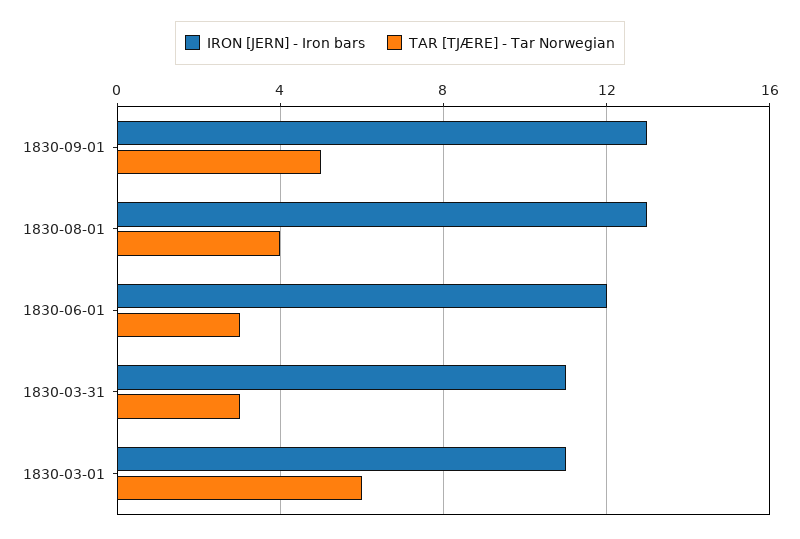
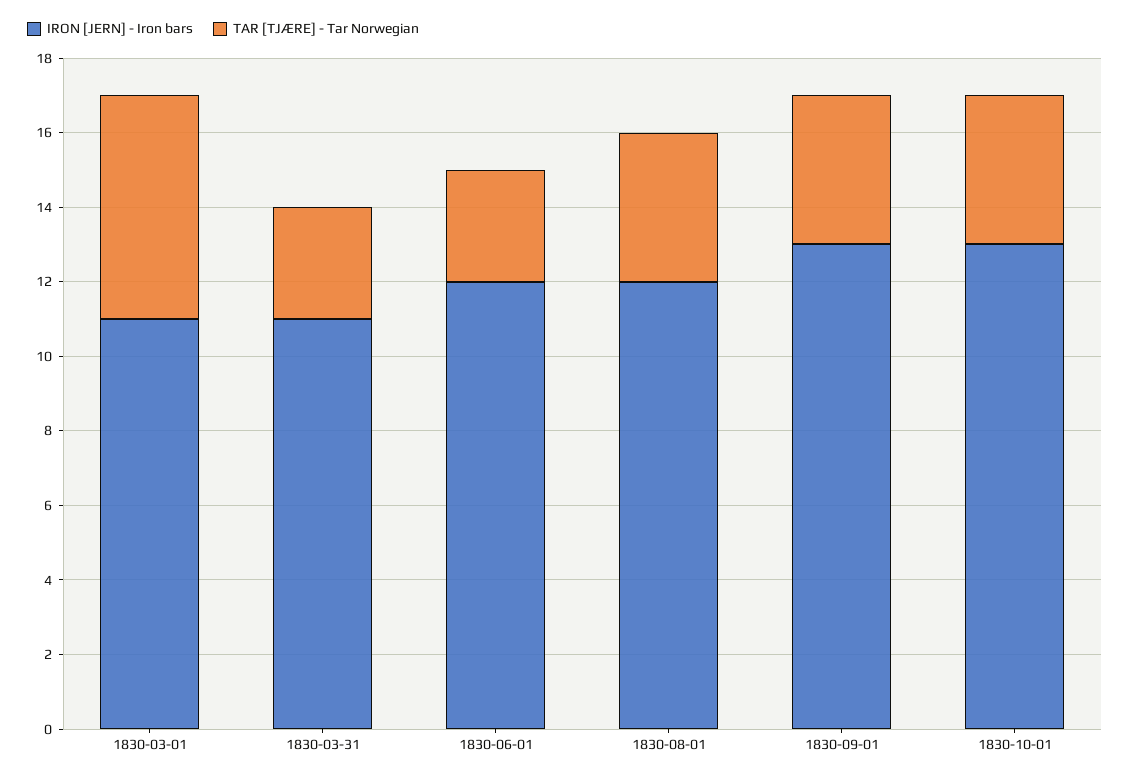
TAR [TJÆRE] - Tar Norwegian, 1830-09-01: 5 -> 4
IRON [JERN] - Iron bars, 1830-08-01: 13 -> 12
IRON [JERN] - Iron bars, 1830-10-01: none -> 13
TAR [TJÆRE] - Tar Norwegian, 1830-10-01: none -> 4

